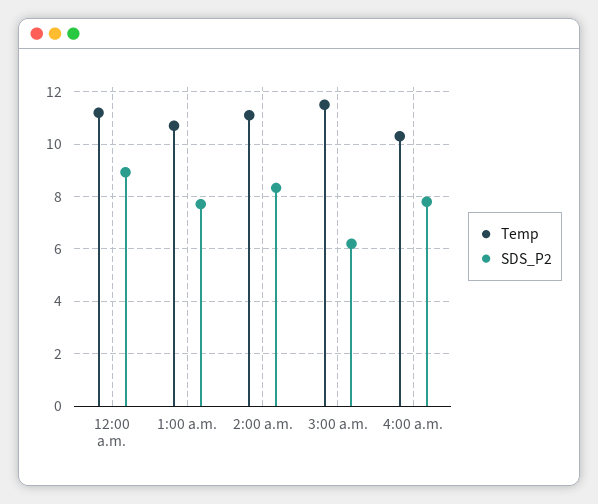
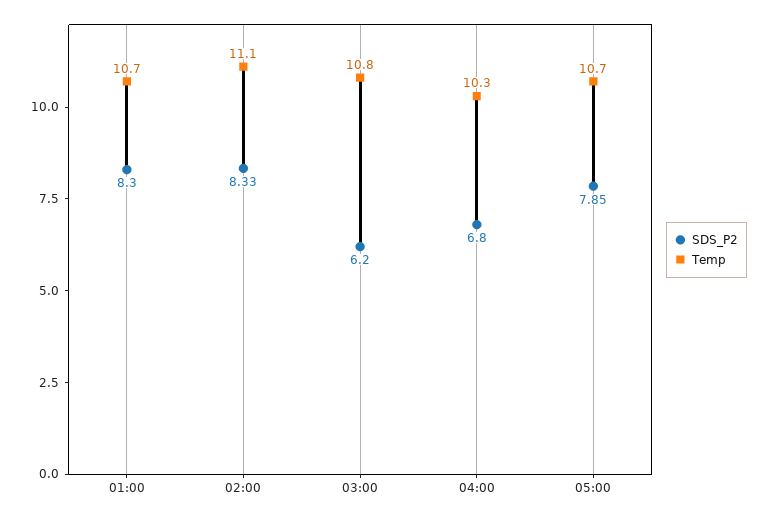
Temp, 12:00 a.m.: 11.25 -> none
SDS_P2, 12:00 a.m.: 9 -> none
SDS_P2, 1:00 a.m.: 7.75 -> 8.3
Temp, 3:00 a.m.: 11.5 -> 10.8
SDS_P2, 4:00 a.m.: 7.75 -> 6.8
SDS_P2, 05:00: none -> 7.85
Temp, 05:00: none -> 10.7

